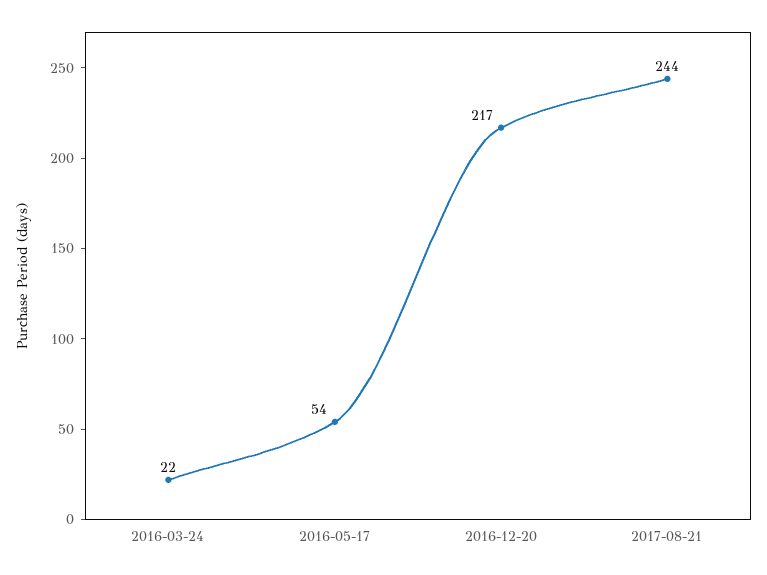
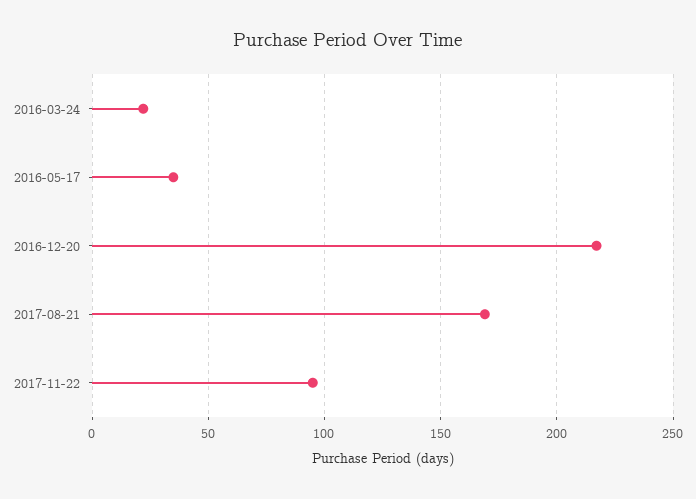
2016-05-17: 54 -> 35
2017-08-21: 244 -> 170
2017-11-22: none -> 95

